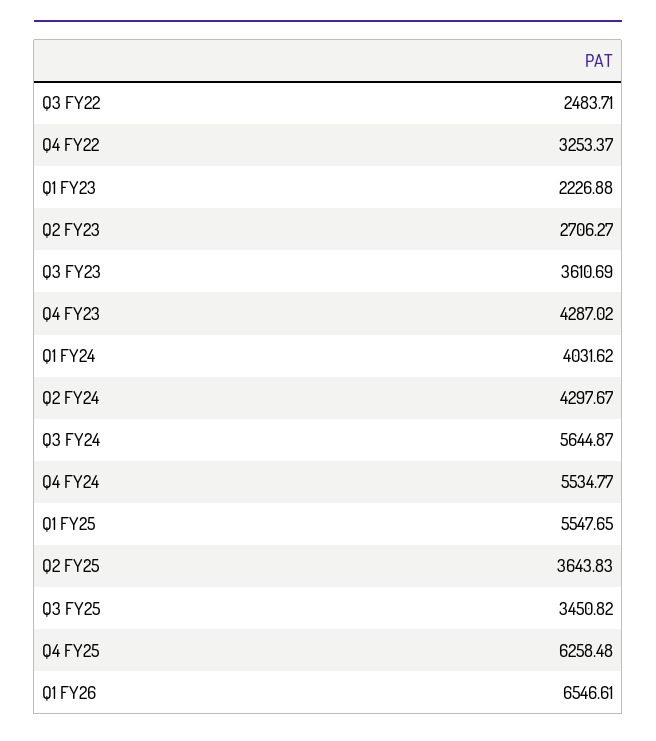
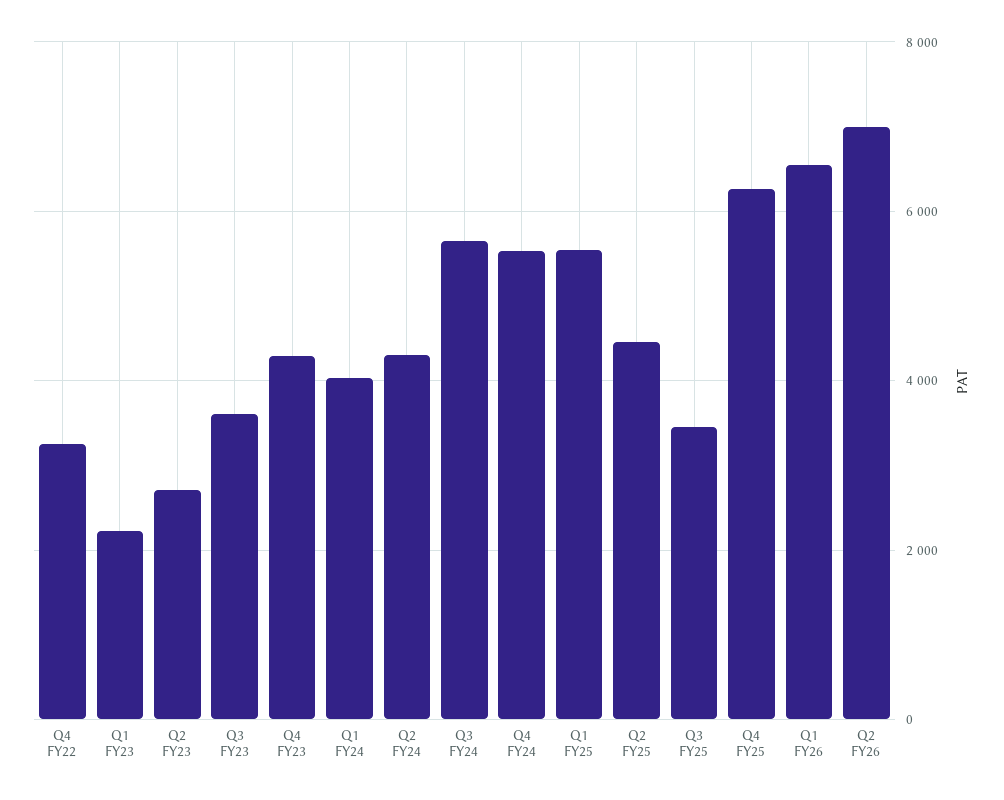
Q3 FY22: 2483.71 -> none
Q2 FY25: 3643.83 -> 4400
Q2 FY26: none -> 7000

